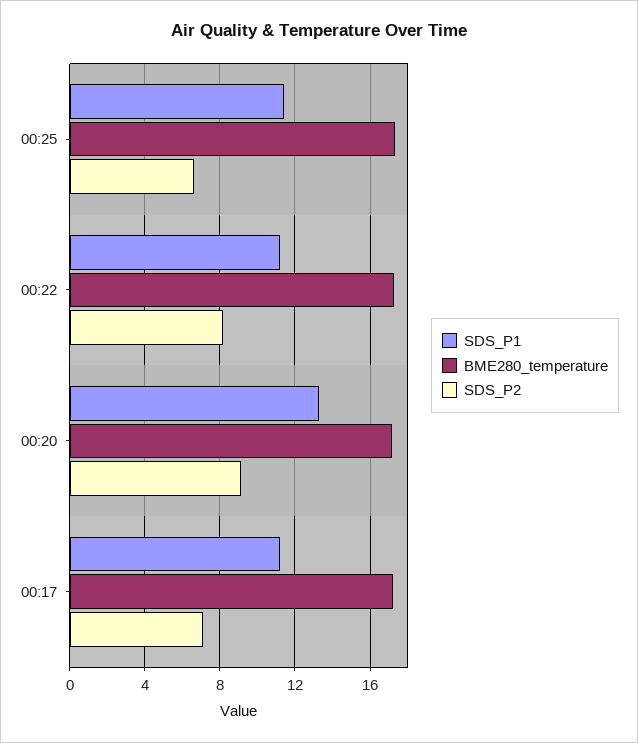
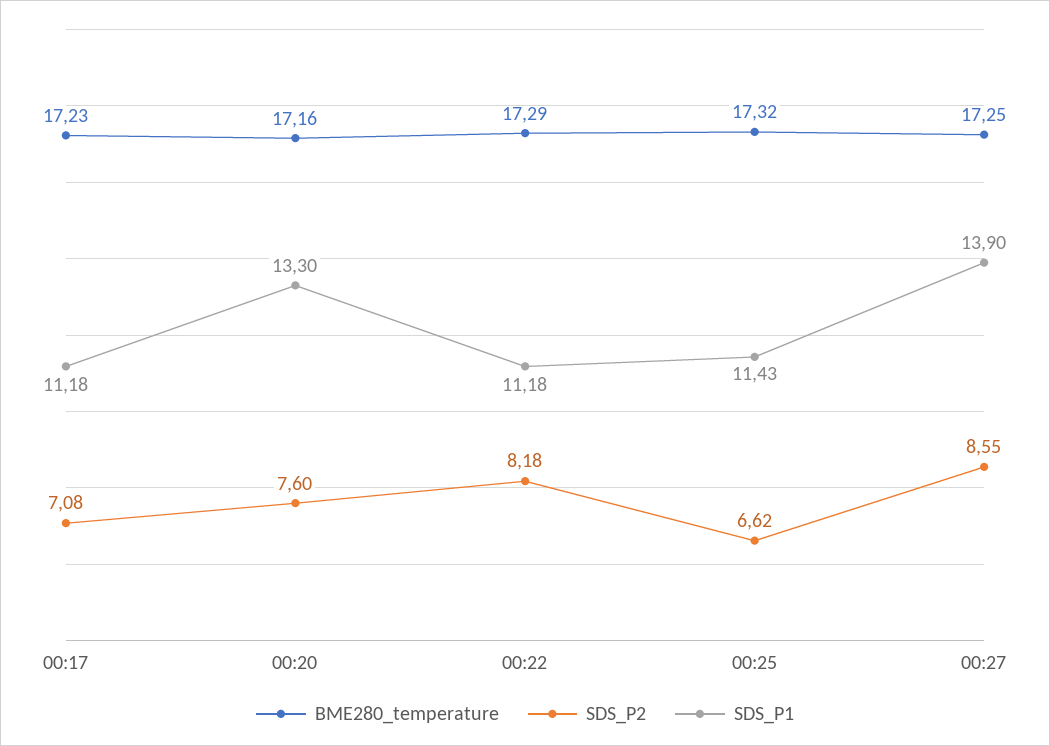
SDS_P2, 00:20: 9 -> 7.6
BME280_temperature, 00:27: none -> 17.25
SDS_P2, 00:27: none -> 8.55
SDS_P1, 00:27: none -> 13.9

